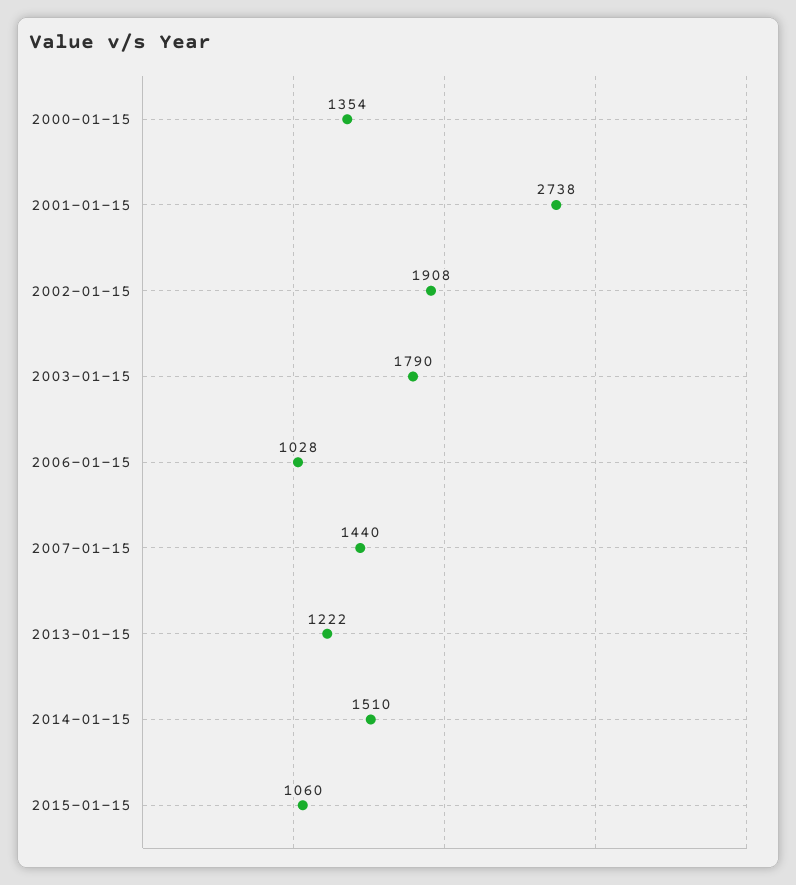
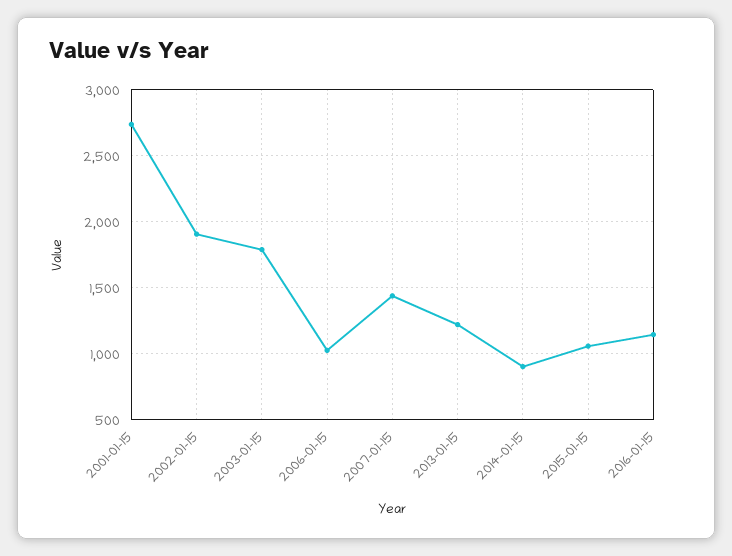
2000-01-15: 1354 -> none
2014-01-15: 1510 -> 900
2016-01-15: none -> 1150

